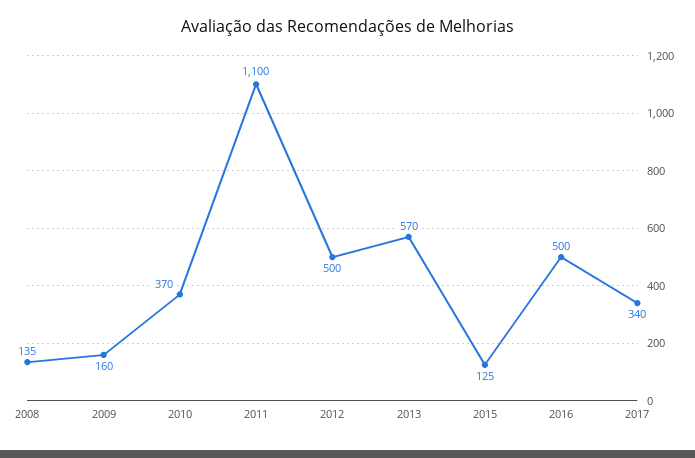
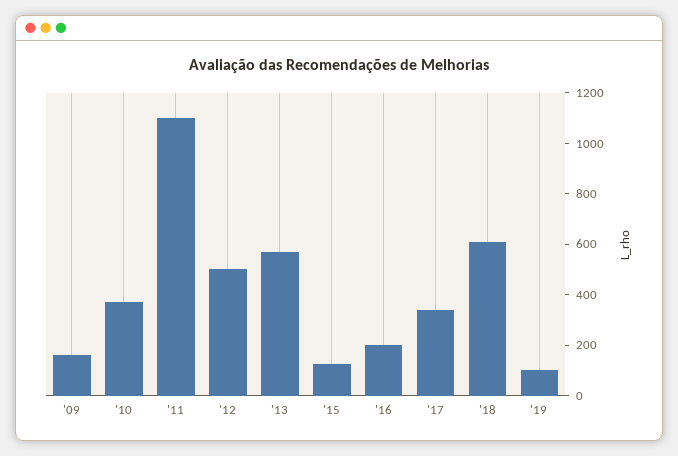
2008: 135 -> none
2016: 500 -> 200
'18: none -> 600
'19: none -> 100

